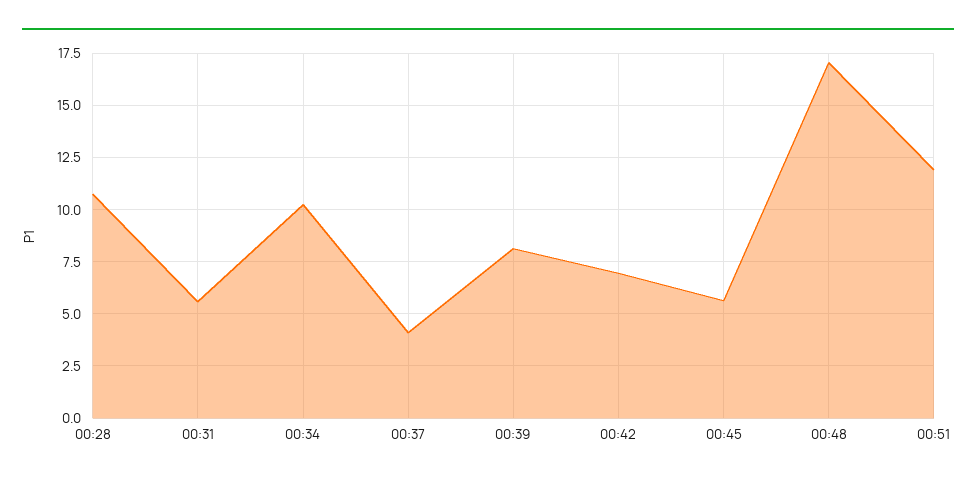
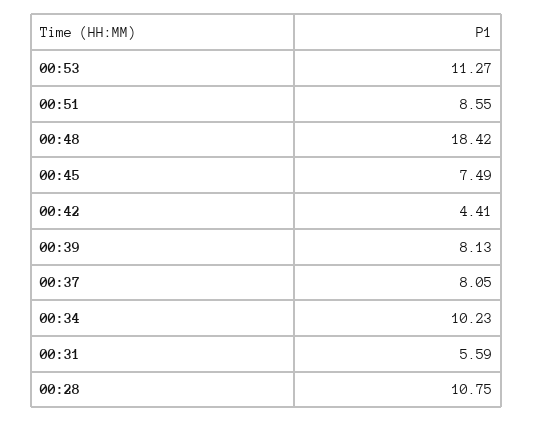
00:37: 4 -> 8.05
00:42: 7 -> 4.41
00:45: 5.5 -> 7.49
00:48: 17 -> 18.42
00:51: 12 -> 8.55
00:53: none -> 11.27

